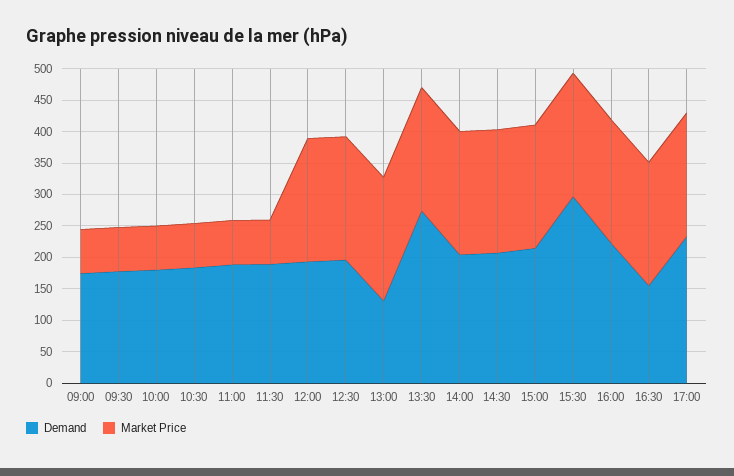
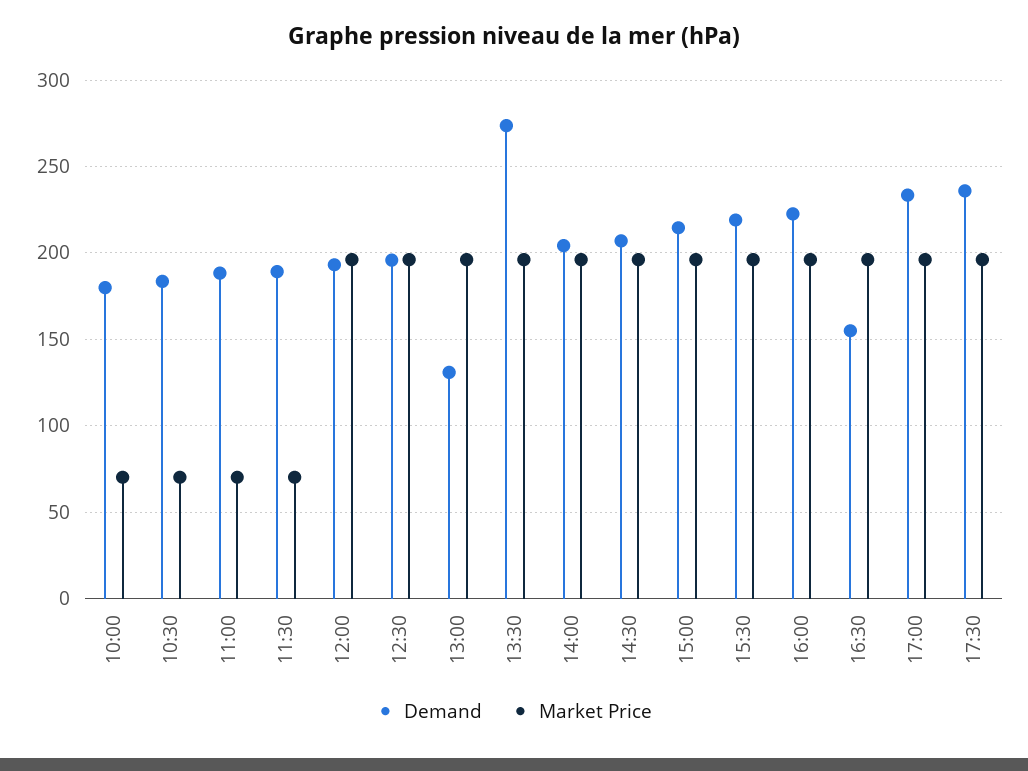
Demand, 09:00: 175 -> none
Market Price, 09:00: 75 -> none
Demand, 09:30: 175 -> none
Market Price, 09:30: 75 -> none
Demand, 15:30: 300 -> 220
Demand, 17:30: none -> 235
Market Price, 17:30: none -> 195

